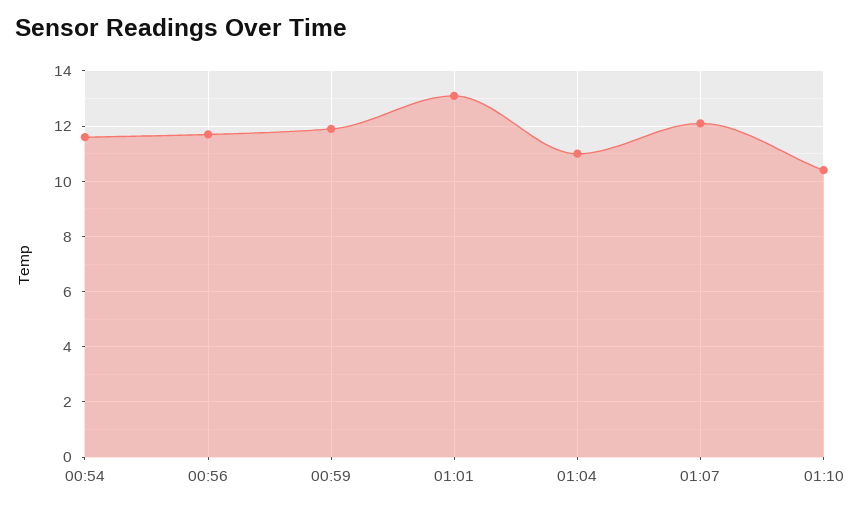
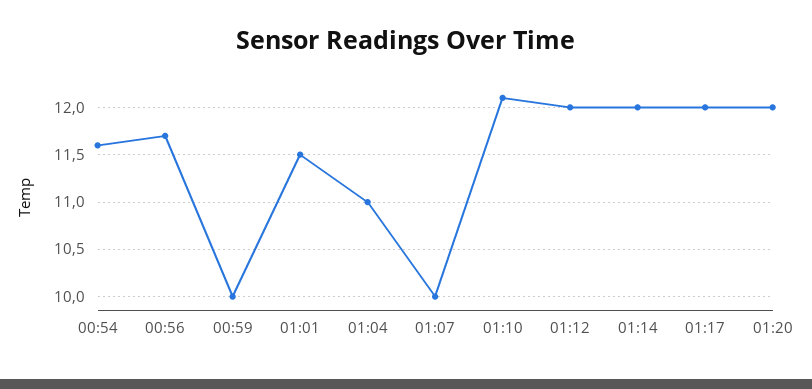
00:59: 12 -> 10
01:01: 13 -> 11.5
01:07: 12 -> 10
01:10: 10.5 -> 12.1
01:12: none -> 12
01:14: none -> 12
01:17: none -> 12
01:20: none -> 12

